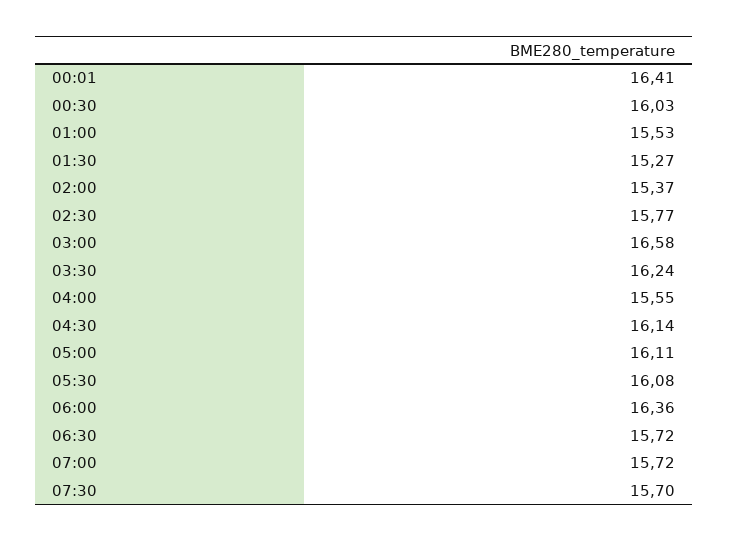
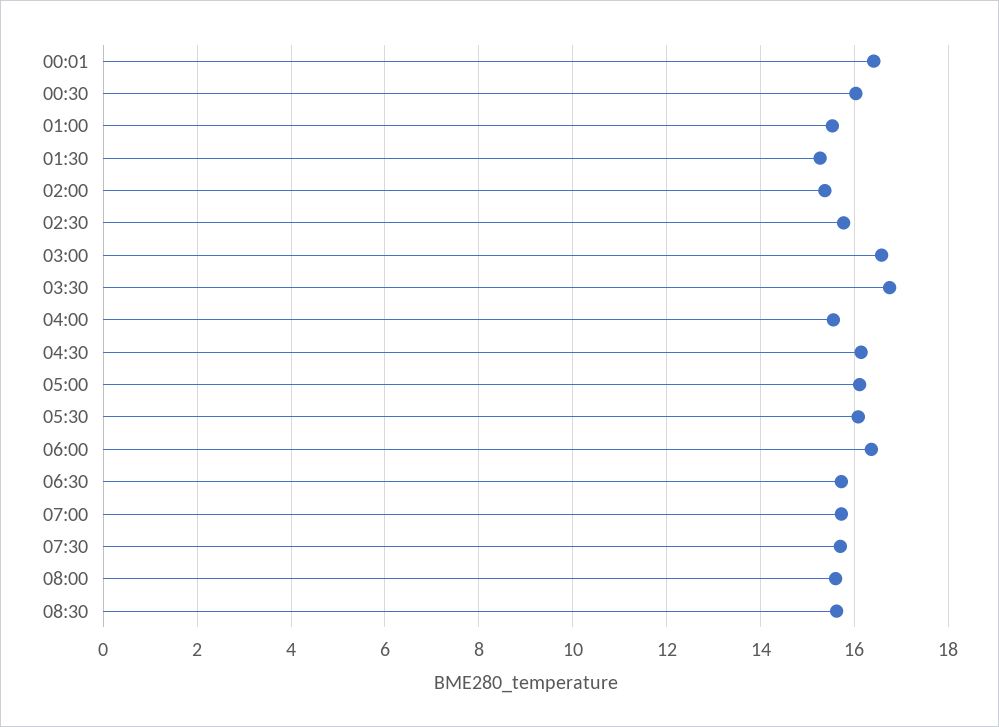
03:30: 16.24 -> 16.8
08:00: none -> 15.6
08:30: none -> 15.6

